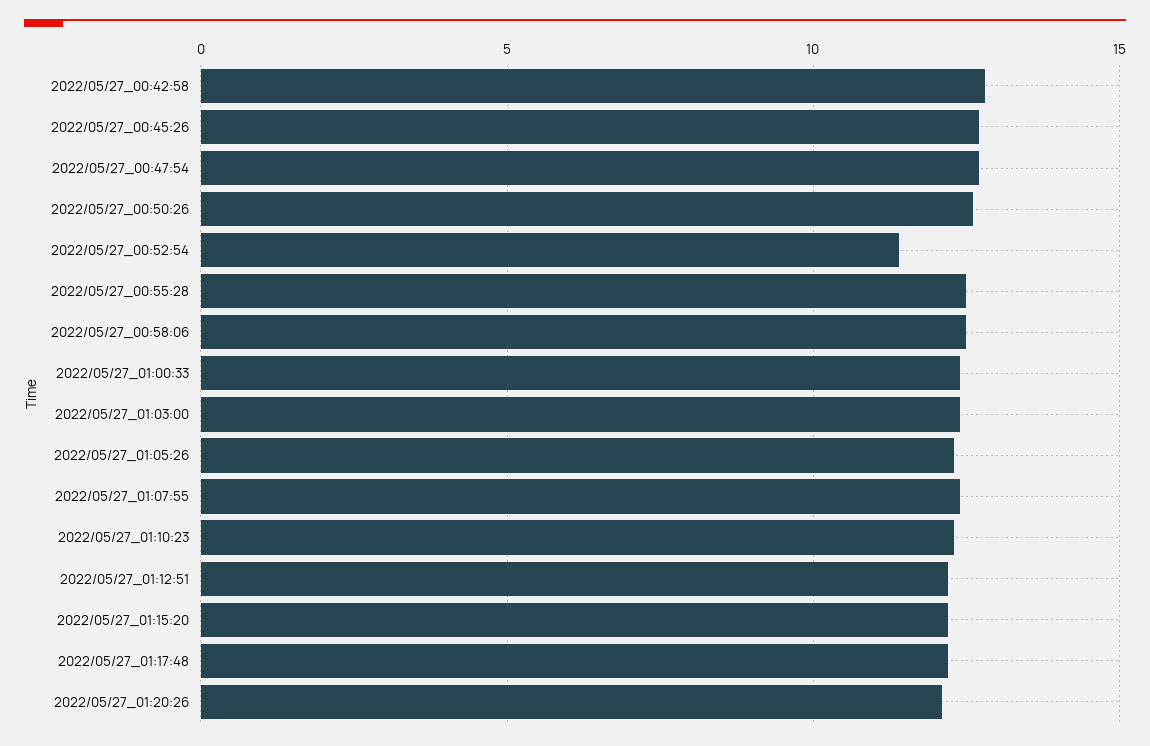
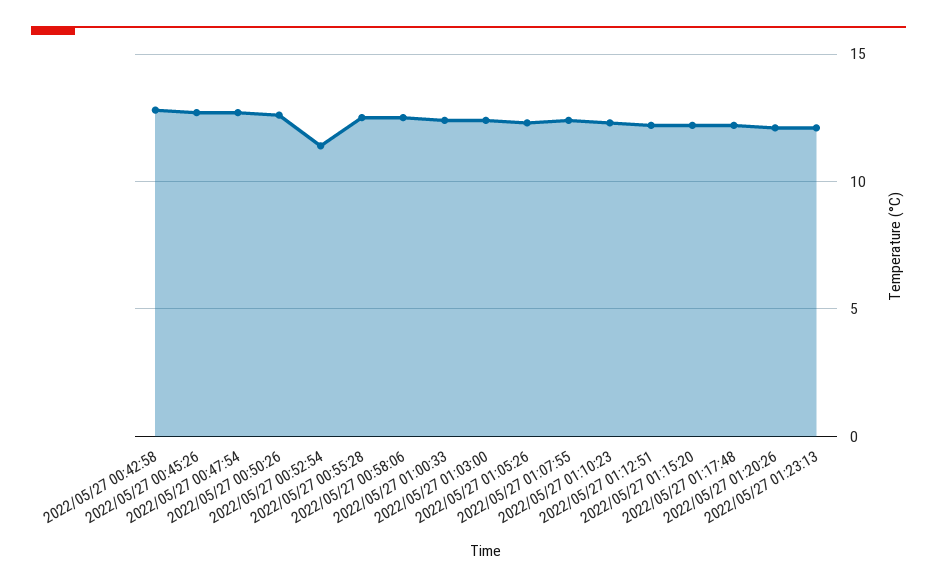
2022/05/27 01:23:13: none -> 12

